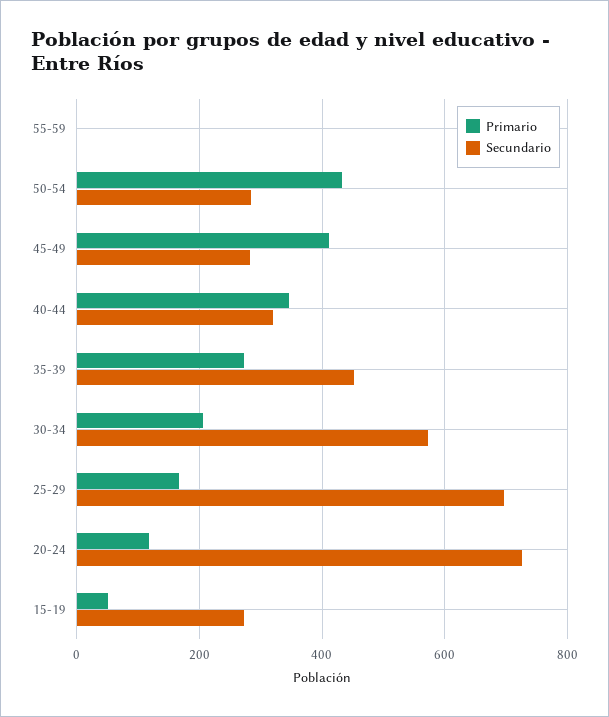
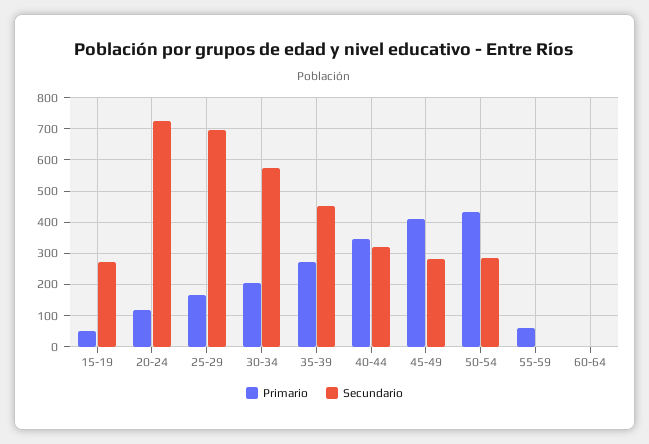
Primario, 55-59: 0 -> 60
Primario, 60-64: none -> 0
Secundario, 60-64: none -> 0

